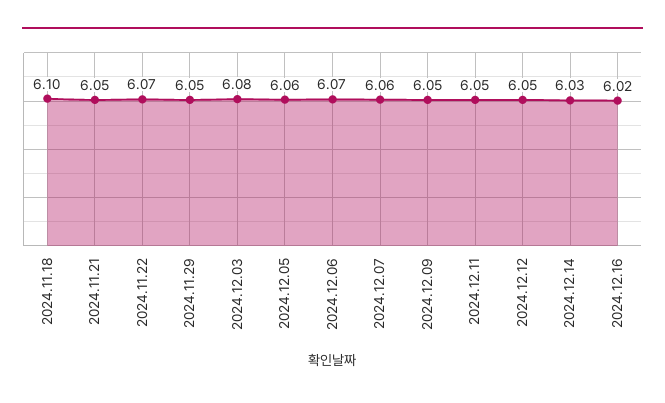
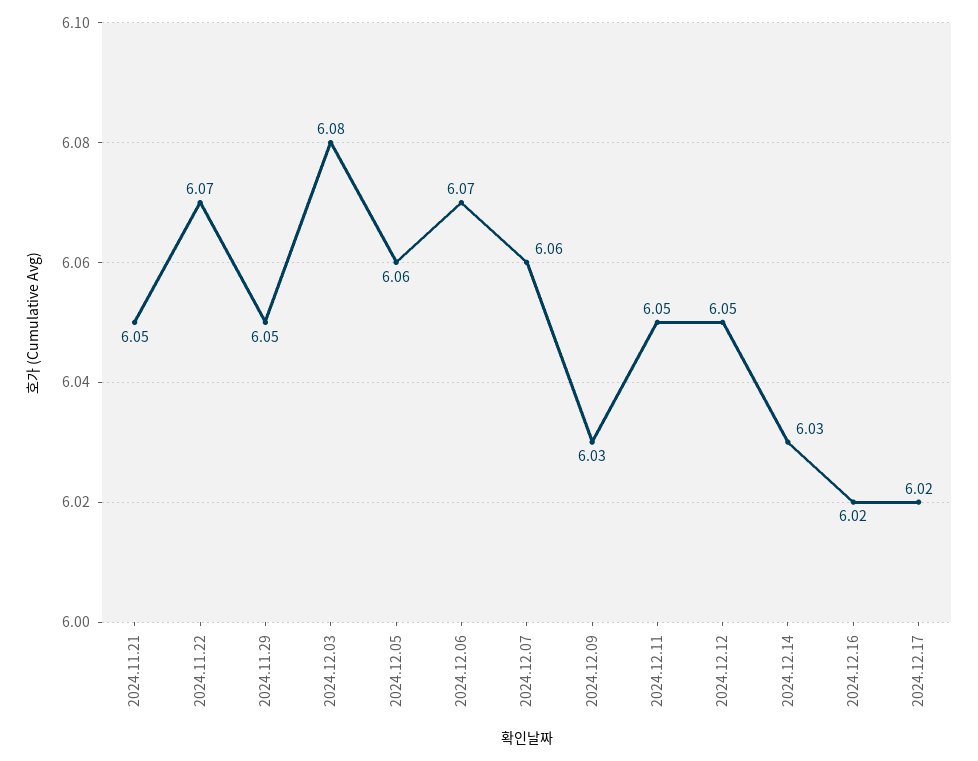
2024.11.18: 6.1 -> none
2024.12.09: 6.05 -> 6.03
2024.12.17: none -> 6.02

